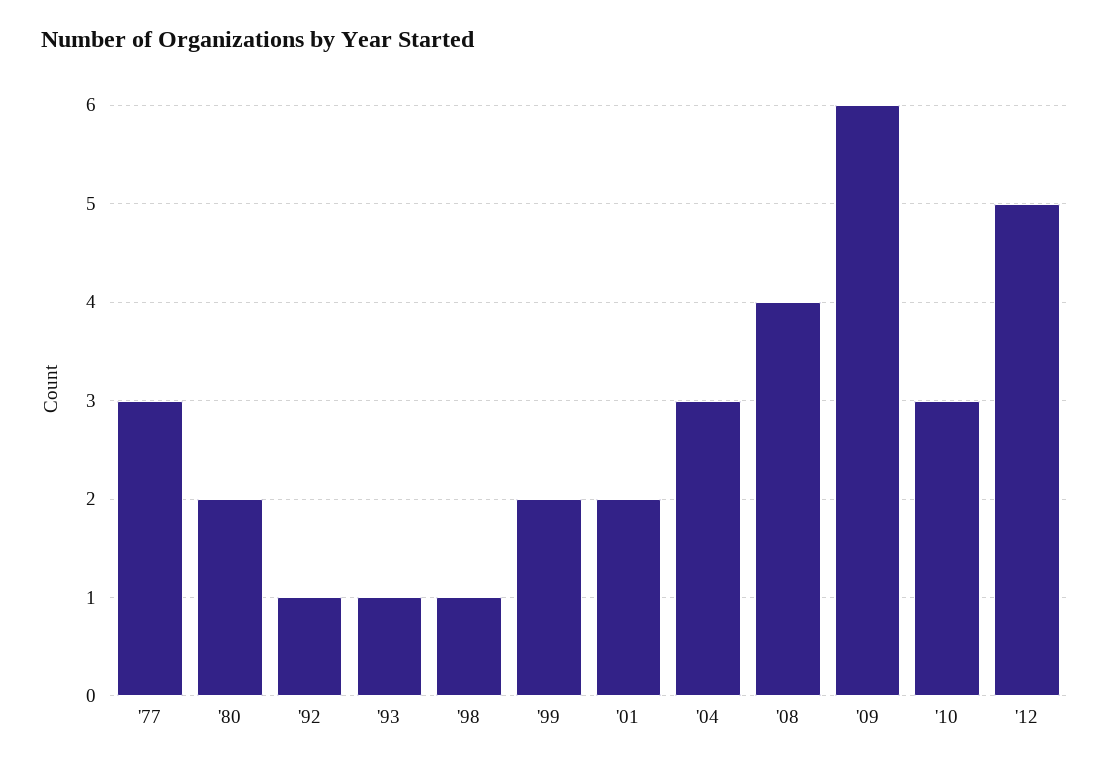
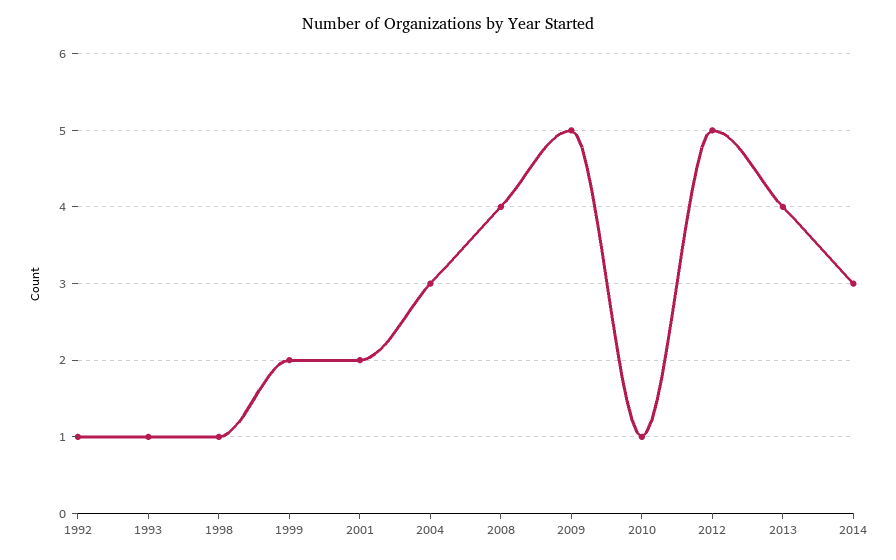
'77: 3 -> none
'80: 2 -> none
'09: 6 -> 5
'10: 3 -> 1
2013: none -> 4
2014: none -> 3

